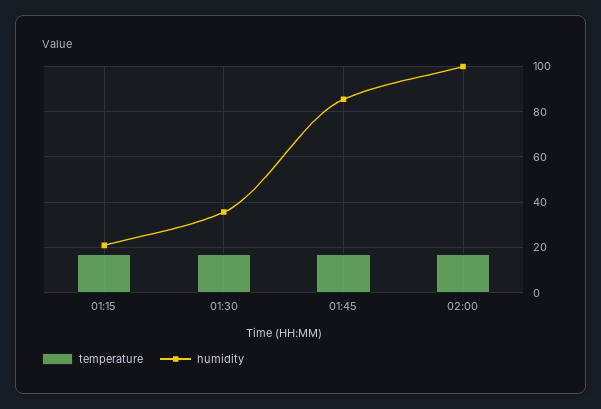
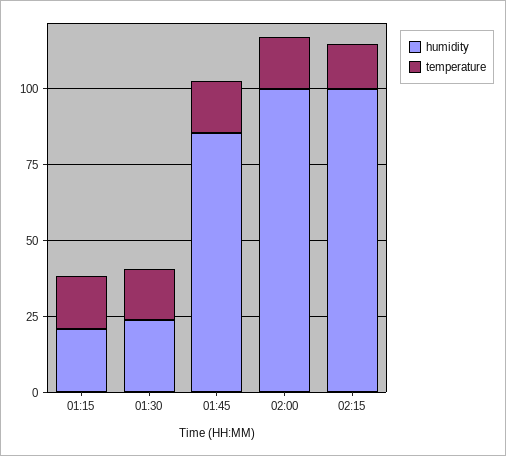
humidity, 01:30: 35 -> 25
humidity, 02:15: none -> 100
temperature, 02:15: none -> 15

